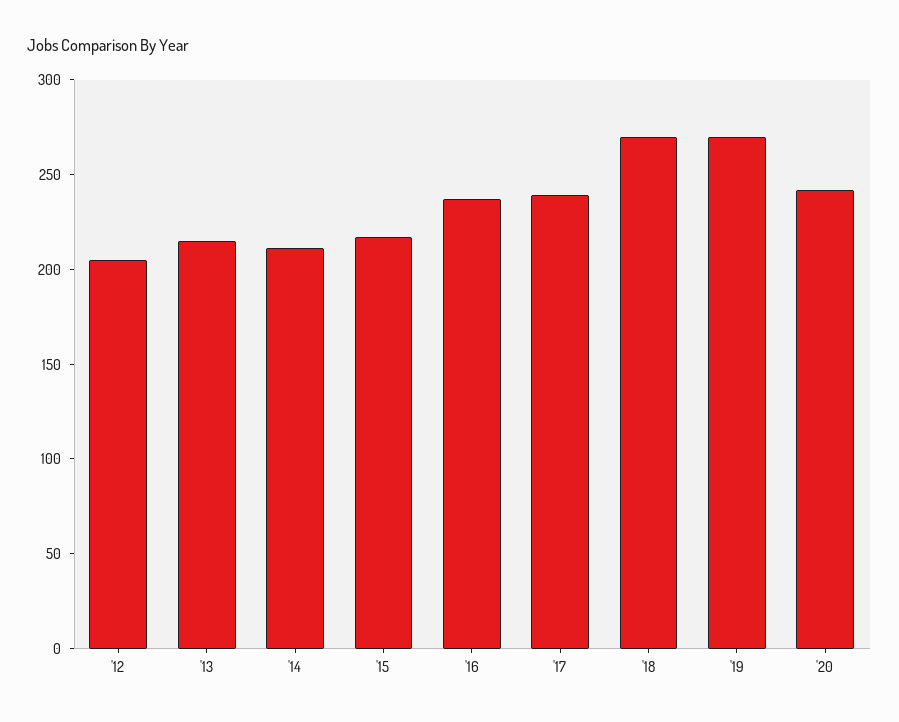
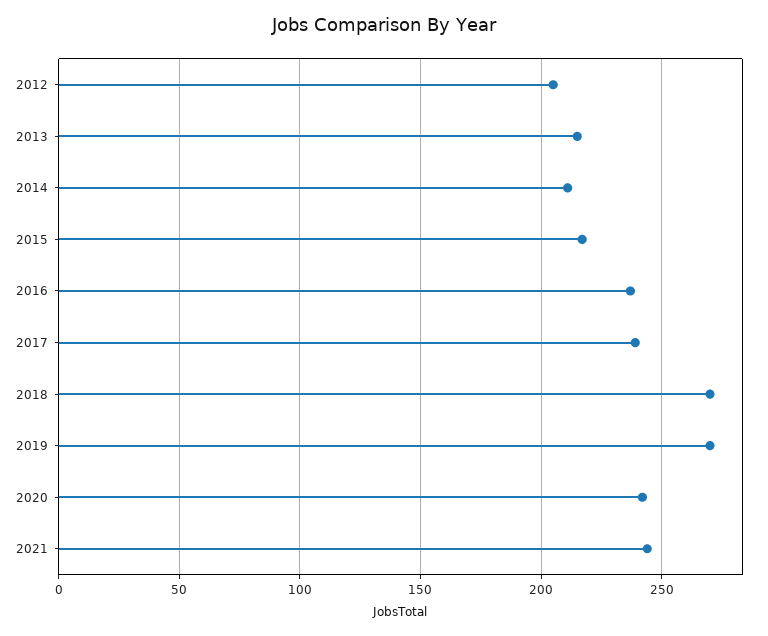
2021: none -> 245

